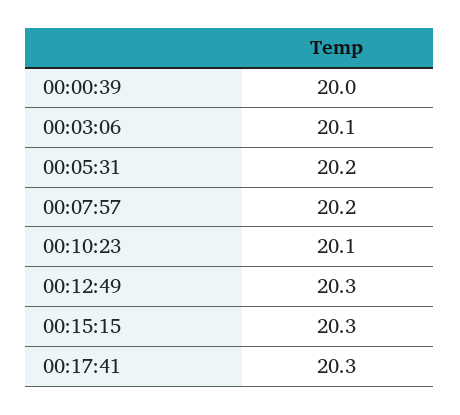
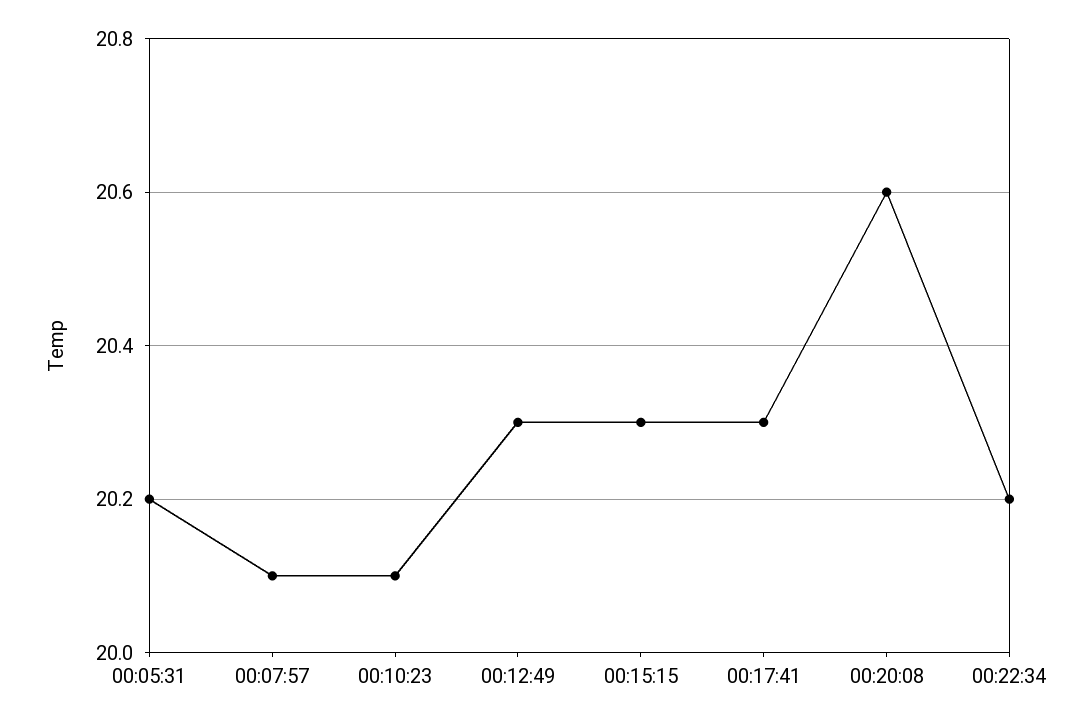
00:00:39: 20 -> none
00:03:06: 20.1 -> none
00:07:57: 20.2 -> 20.1
00:20:08: none -> 20.6
00:22:34: none -> 20.2

